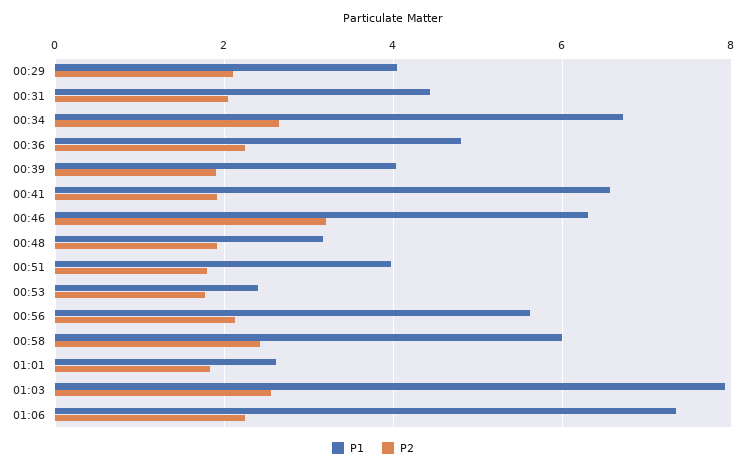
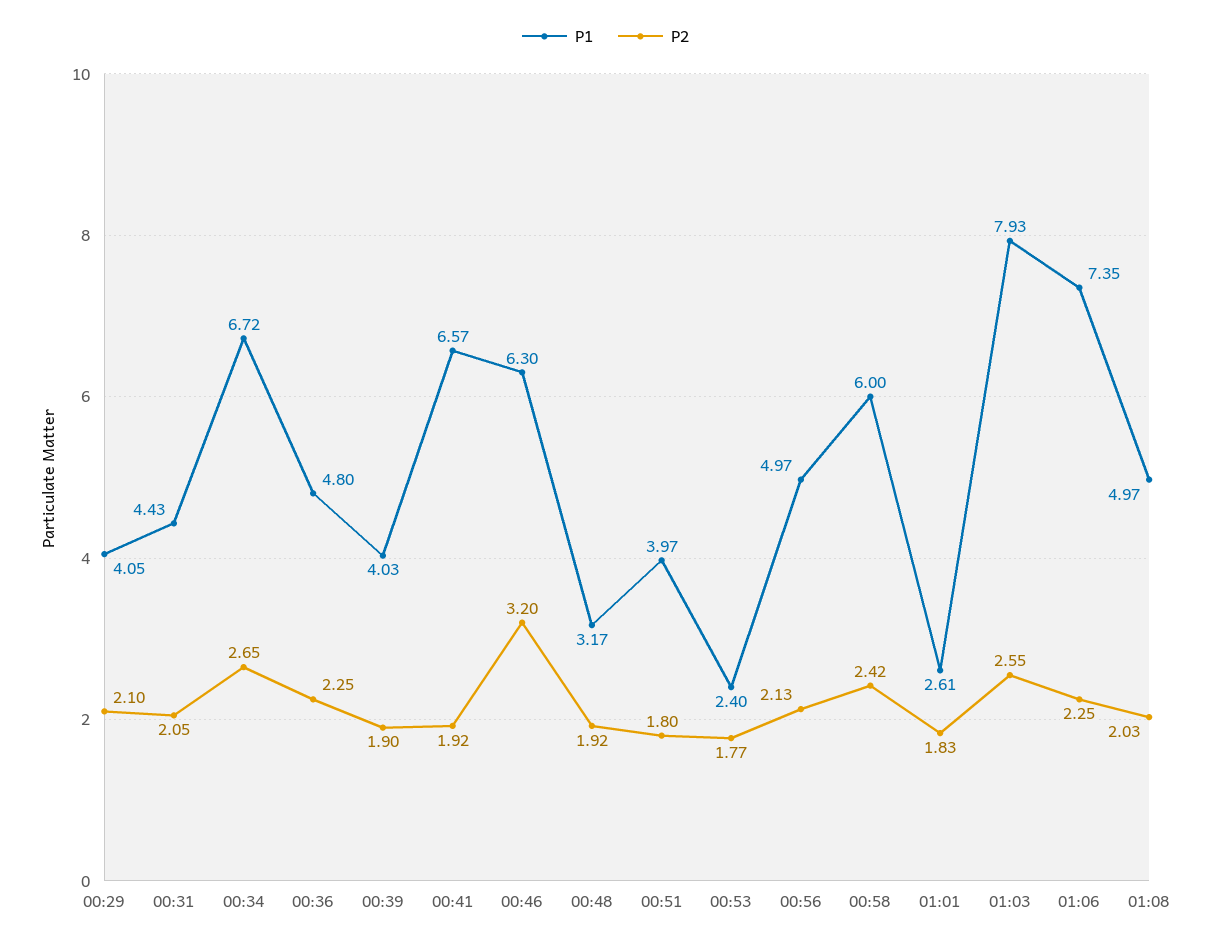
P1, 00:56: 5.6 -> 4.97
P1, 01:08: none -> 4.97
P2, 01:08: none -> 2.03

